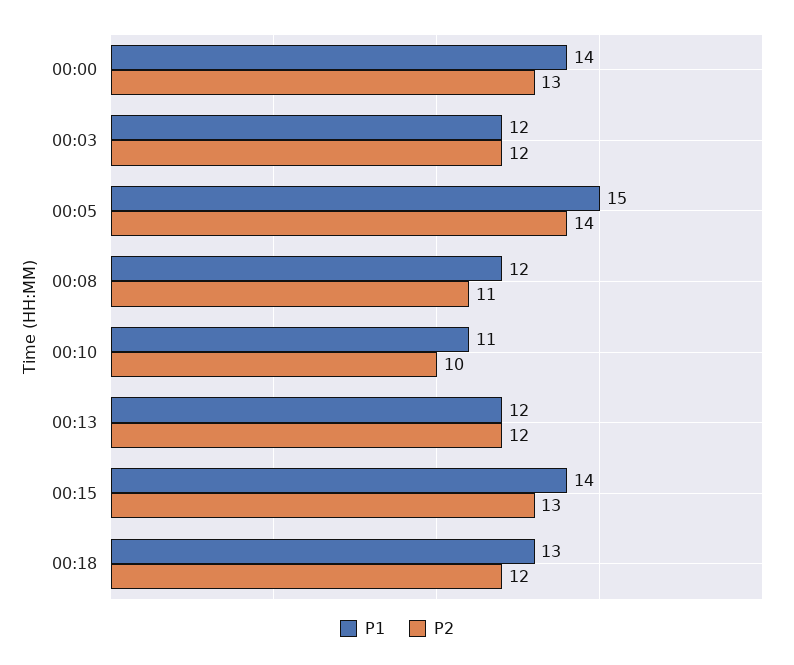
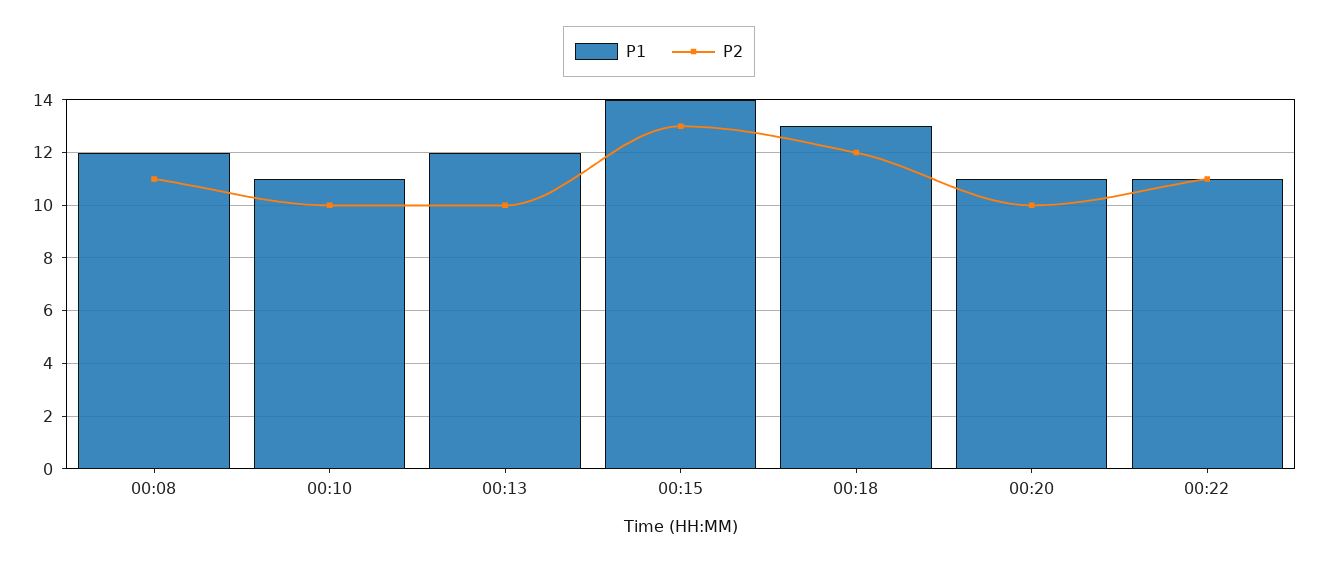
P1, 00:00: 14 -> none
P2, 00:00: 13 -> none
P1, 00:03: 12 -> none
P2, 00:03: 12 -> none
P1, 00:05: 15 -> none
P2, 00:05: 14 -> none
P2, 00:13: 12 -> 10
P1, 00:20: none -> 11
P2, 00:20: none -> 10
P1, 00:22: none -> 11
P2, 00:22: none -> 11

